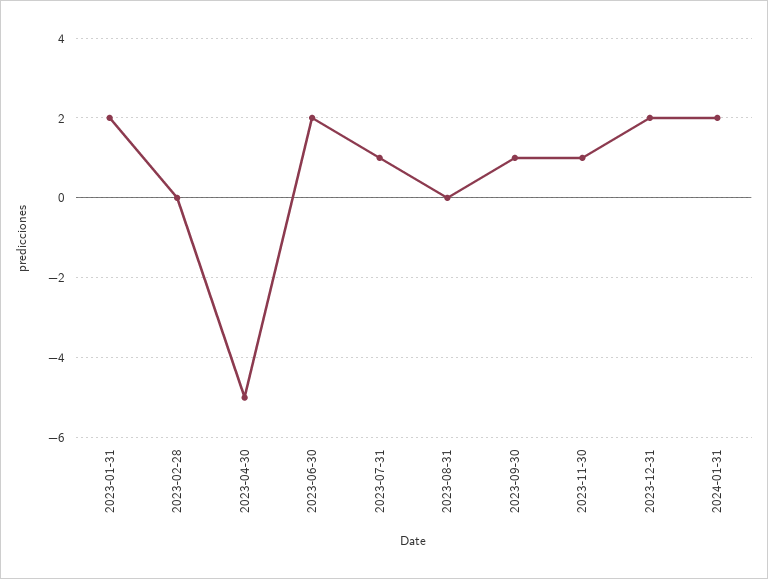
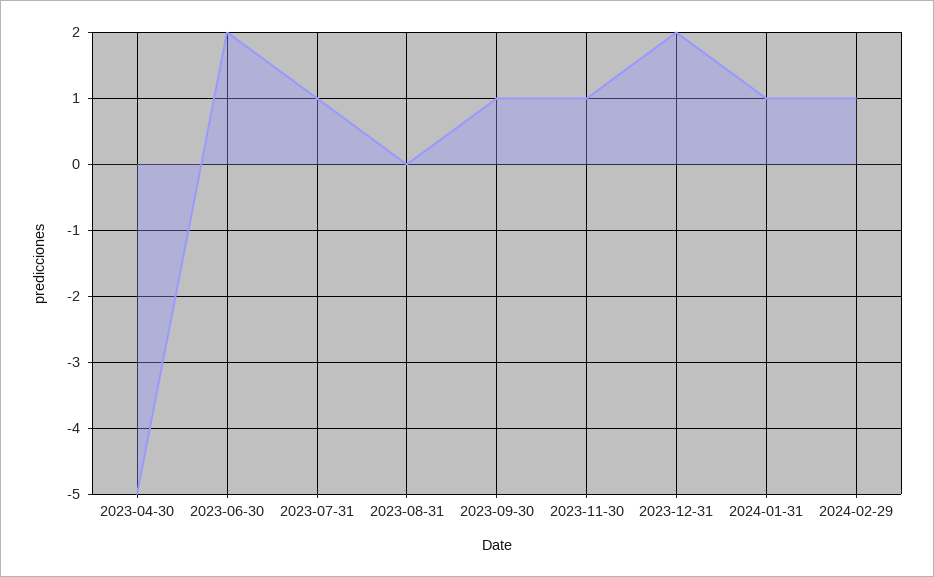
2023-01-31: 2 -> none
2023-02-28: 0 -> none
2024-01-31: 2 -> 1
2024-02-29: none -> 1

